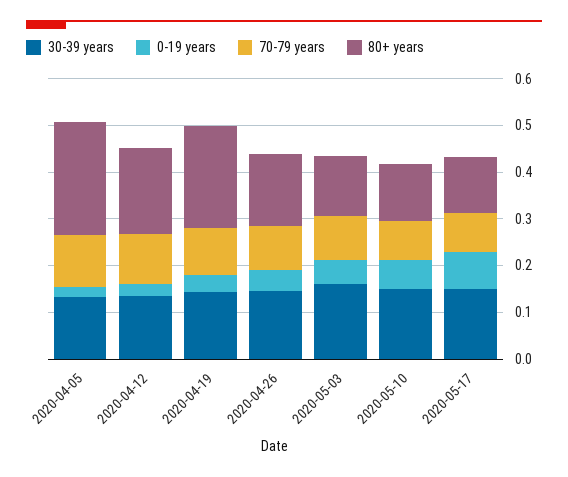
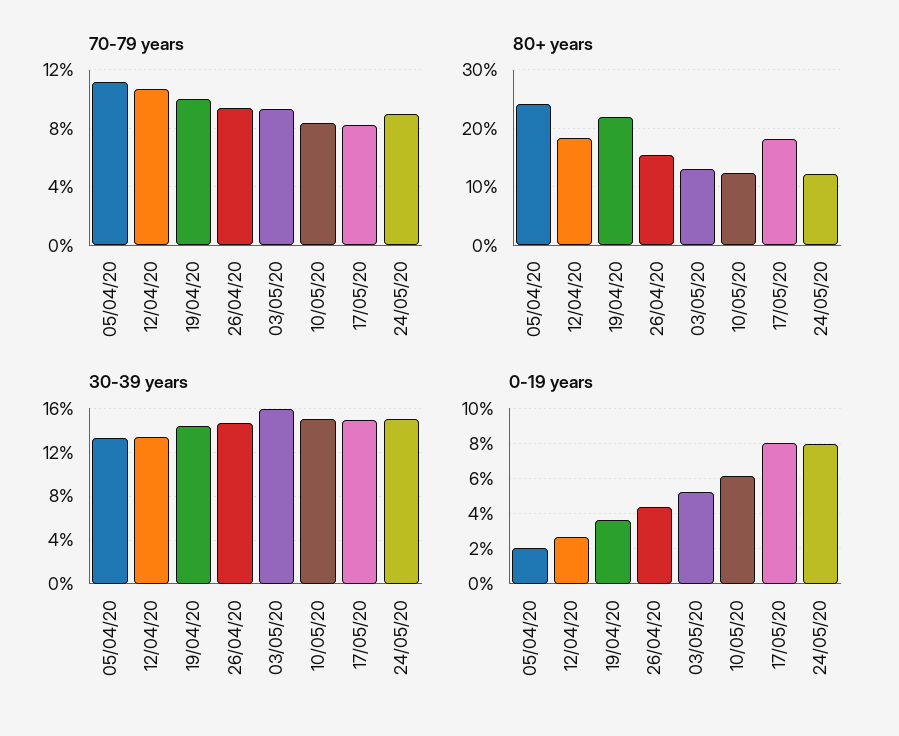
80+ years, 2020-05-17: 0.12 -> 0.18
70-79 years, 24/05/20: none -> 0.09
80+ years, 24/05/20: none -> 0.12
30-39 years, 24/05/20: none -> 0.15
0-19 years, 24/05/20: none -> 0.08

